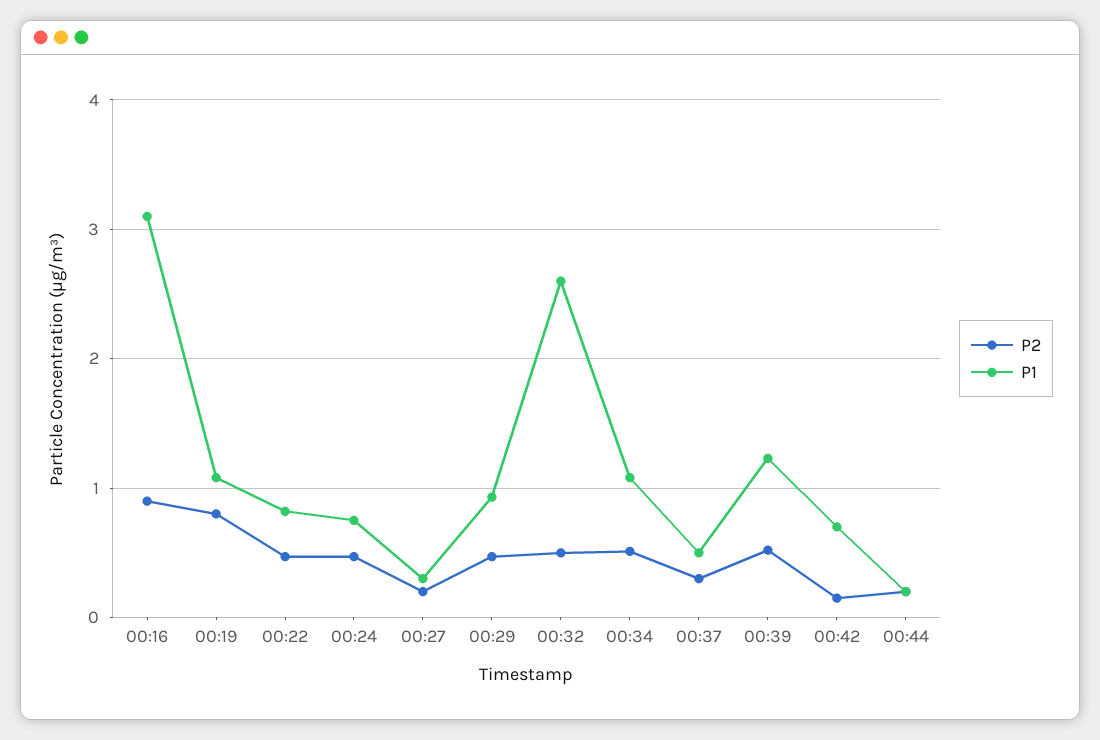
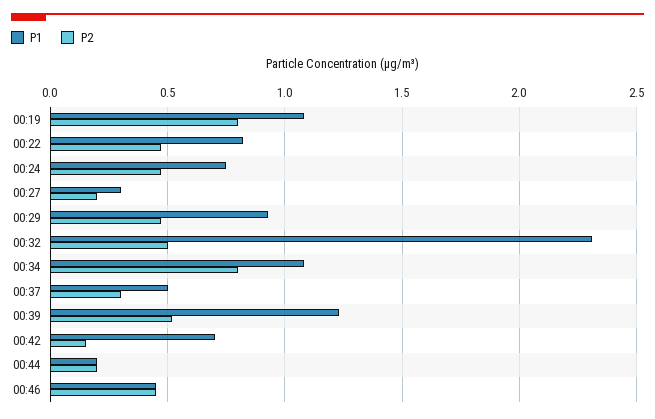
P2, 00:16: 0.9 -> none
P1, 00:16: 3.1 -> none
P1, 00:32: 2.6 -> 2.3
P2, 00:34: 0.5 -> 0.8
P1, 00:46: none -> 0.45
P2, 00:46: none -> 0.45

